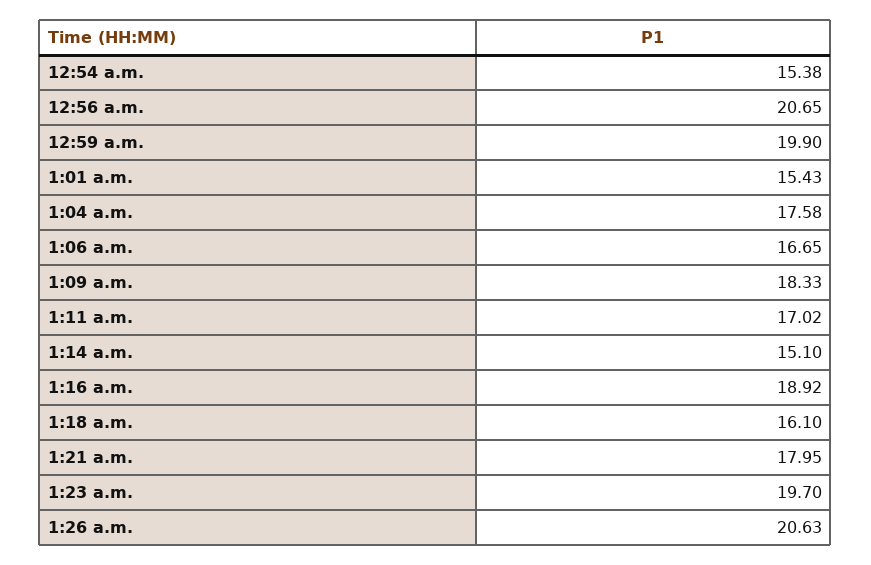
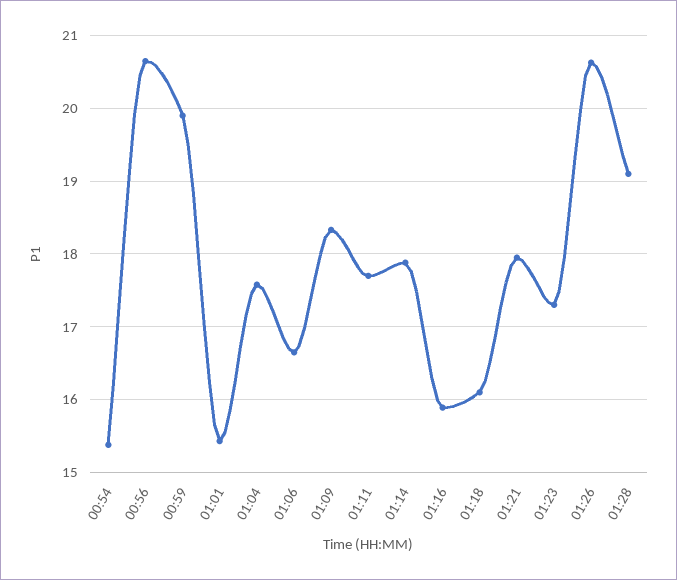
1:11 a.m.: 17.02 -> 17.7
1:14 a.m.: 15.1 -> 17.9
1:16 a.m.: 18.92 -> 15.9
1:23 a.m.: 19.7 -> 17.3
01:28: none -> 19.1

